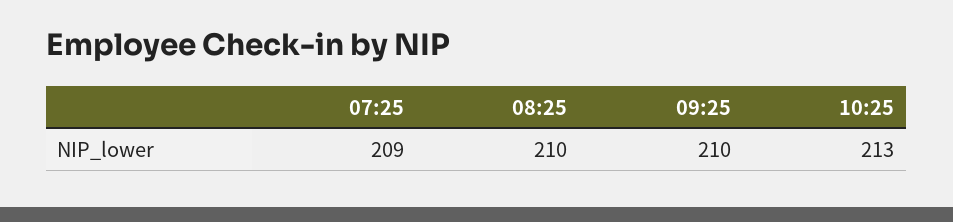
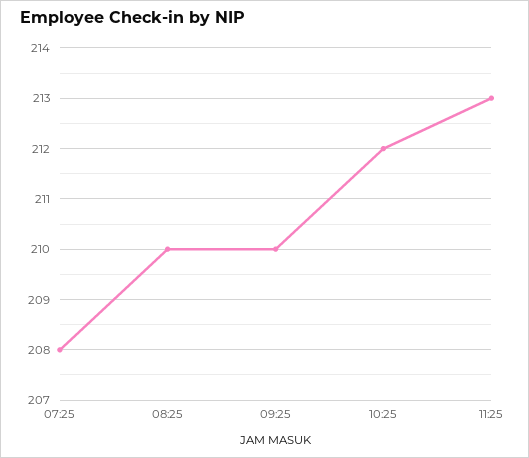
07:25: 209 -> 208
10:25: 213 -> 212
11:25: none -> 213

